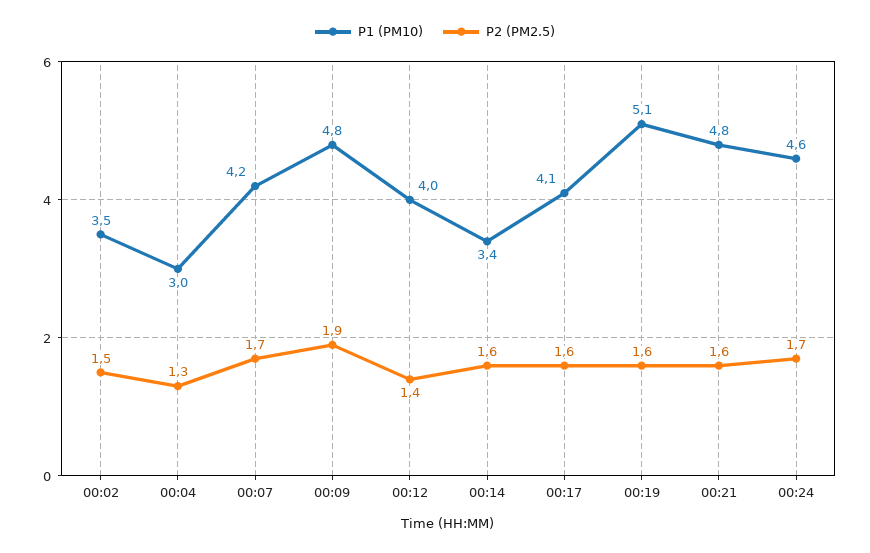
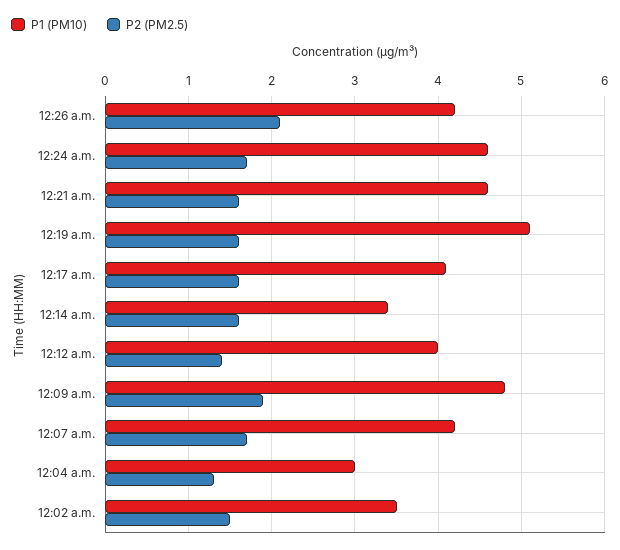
P1 (PM10), 00:21: 4.8 -> 4.6
P1 (PM10), 12:26 a.m.: none -> 4.2
P2 (PM2.5), 12:26 a.m.: none -> 2.1

